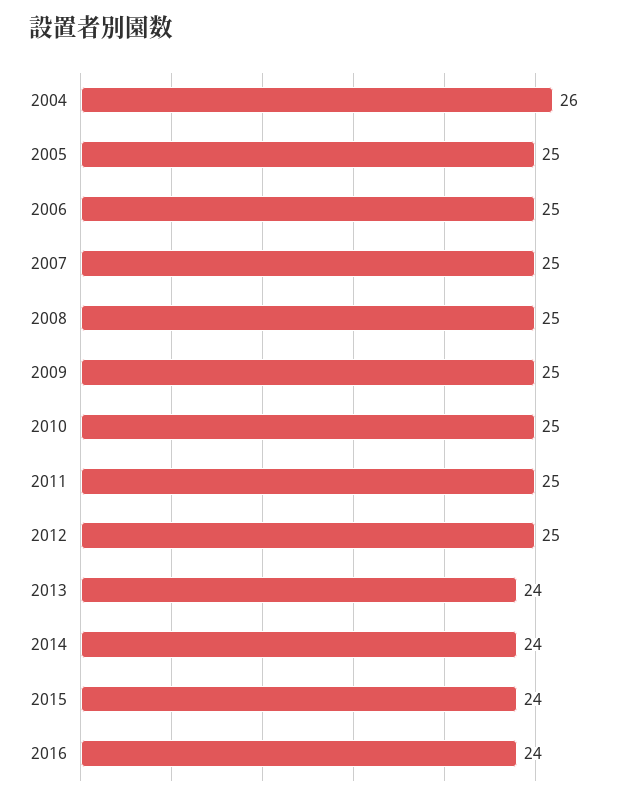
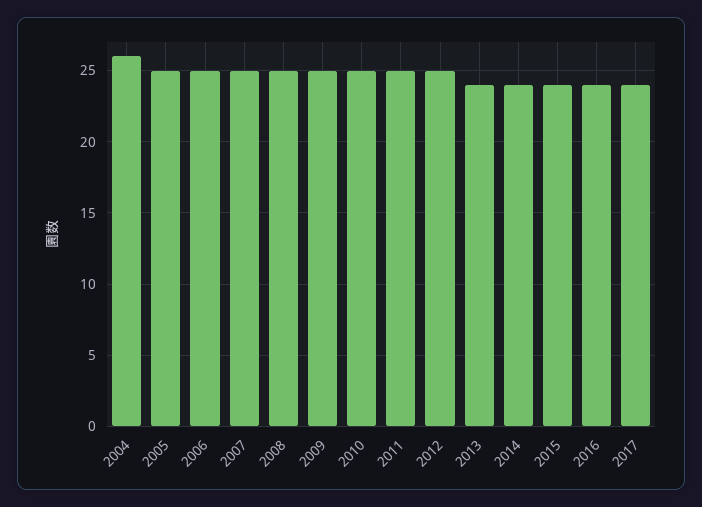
2017: none -> 24

